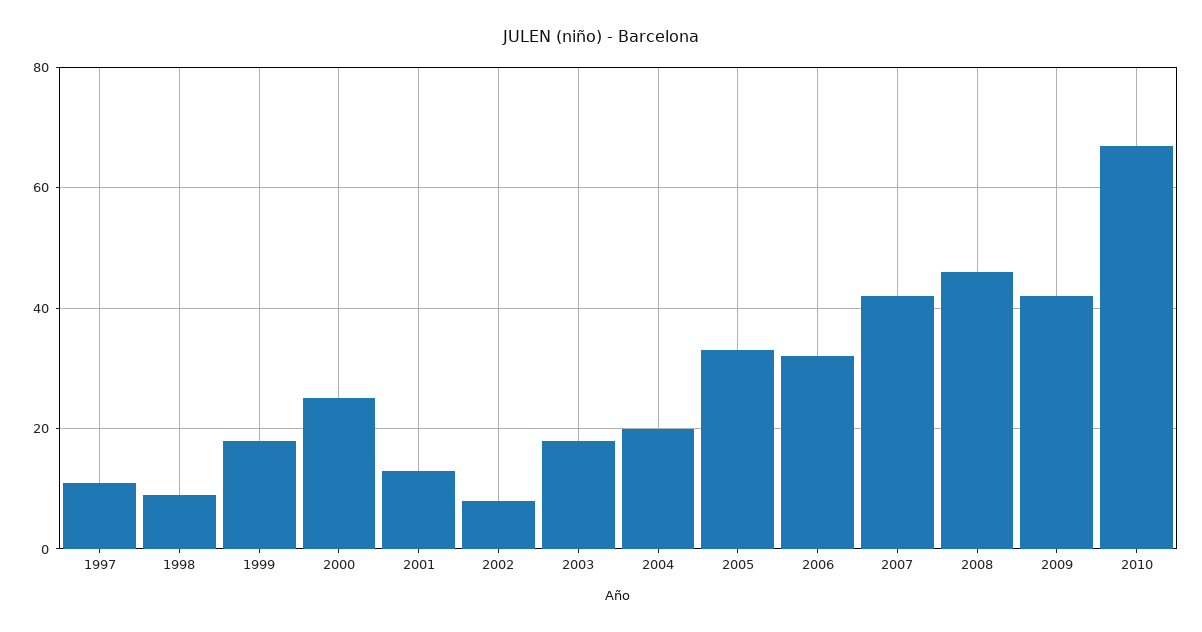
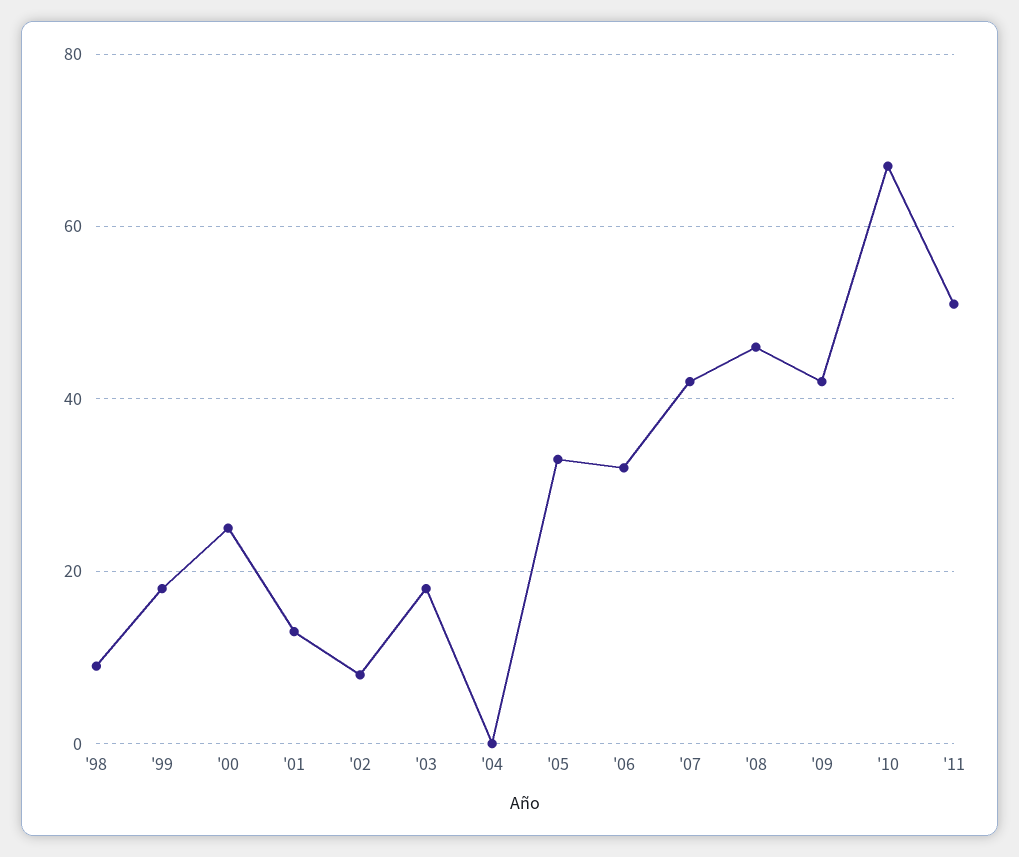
1997: 10 -> none
2004: 20 -> 0
'11: none -> 50

